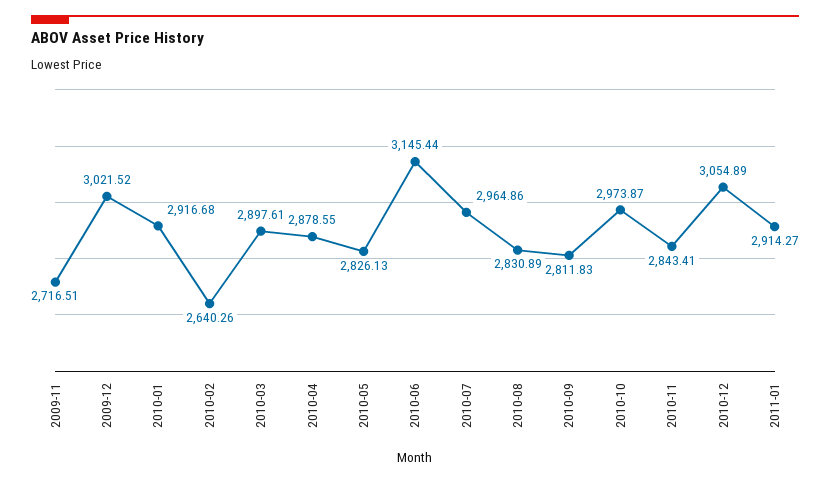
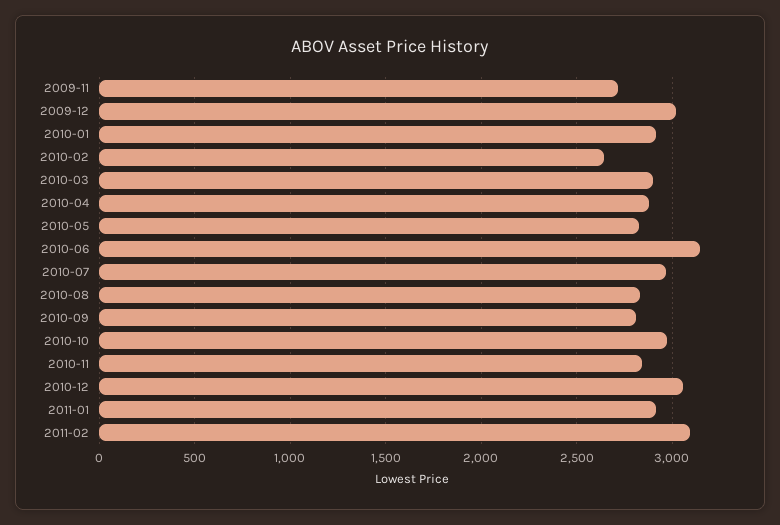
2011-02: none -> 3100

